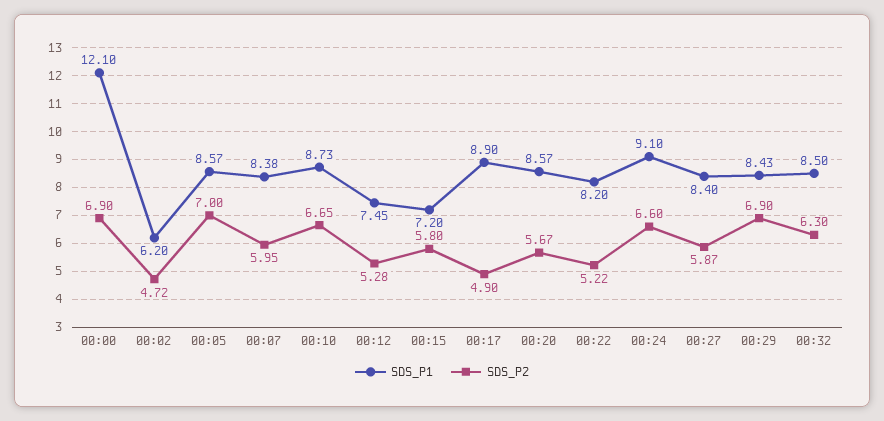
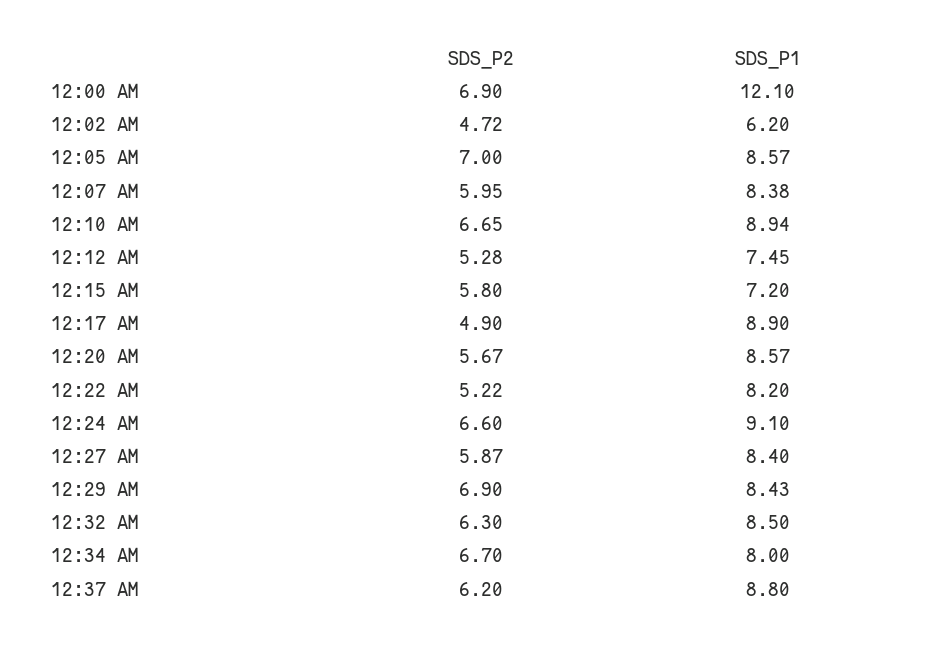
SDS_P1, 00:10: 8.73 -> 8.94
SDS_P2, 12:34 AM: none -> 6.7
SDS_P1, 12:34 AM: none -> 8
SDS_P2, 12:37 AM: none -> 6.2
SDS_P1, 12:37 AM: none -> 8.8

